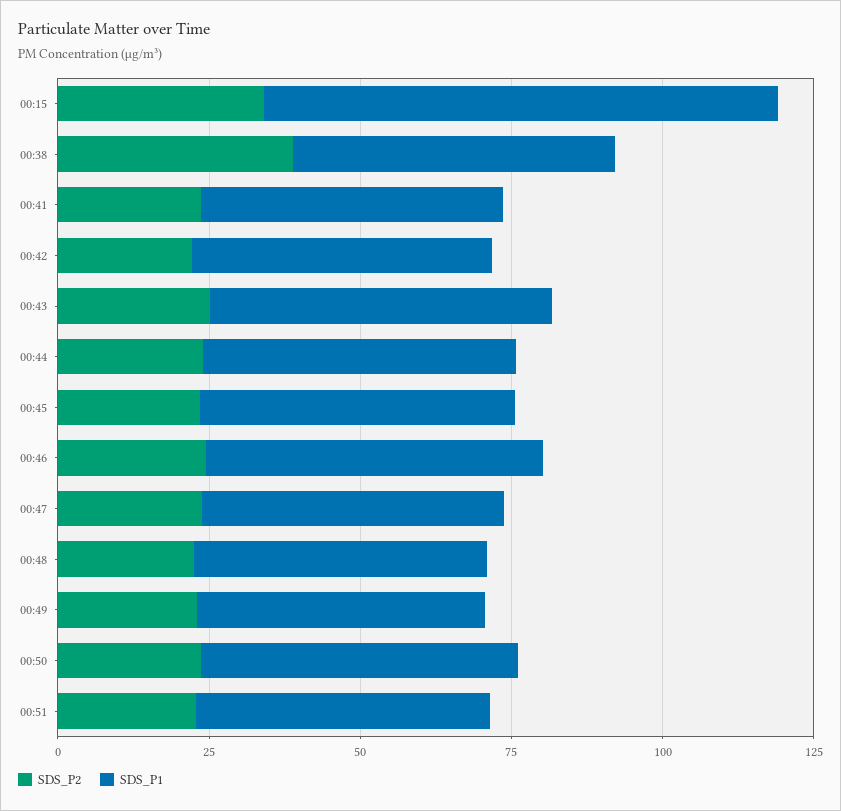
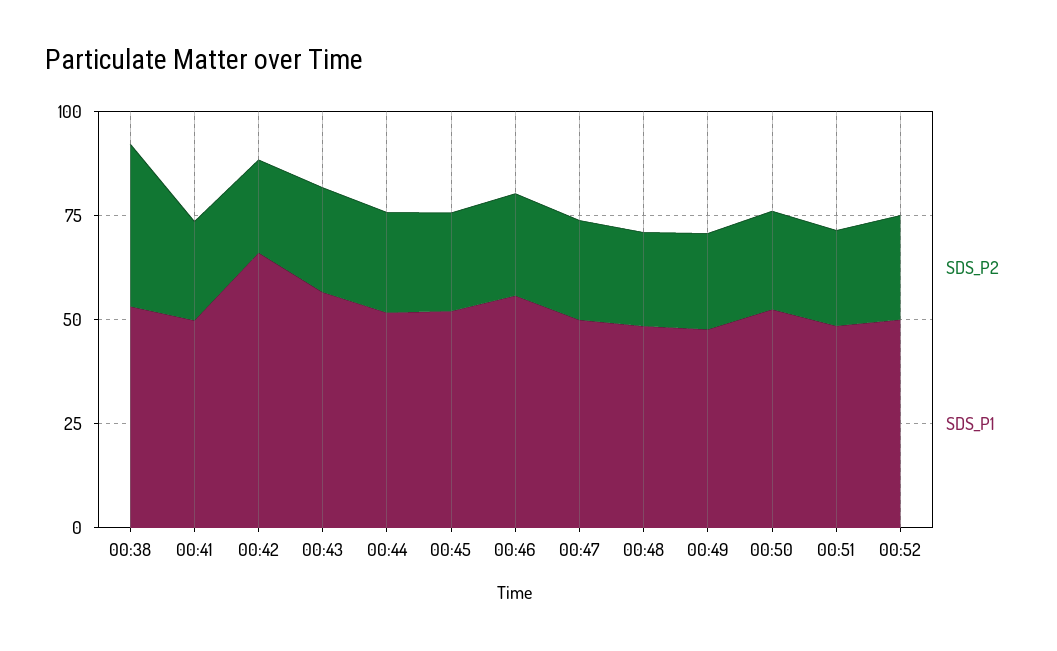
SDS_P2, 00:15: 35 -> none
SDS_P1, 00:15: 85 -> none
SDS_P1, 00:42: 50 -> 65
SDS_P2, 00:52: none -> 25
SDS_P1, 00:52: none -> 50

